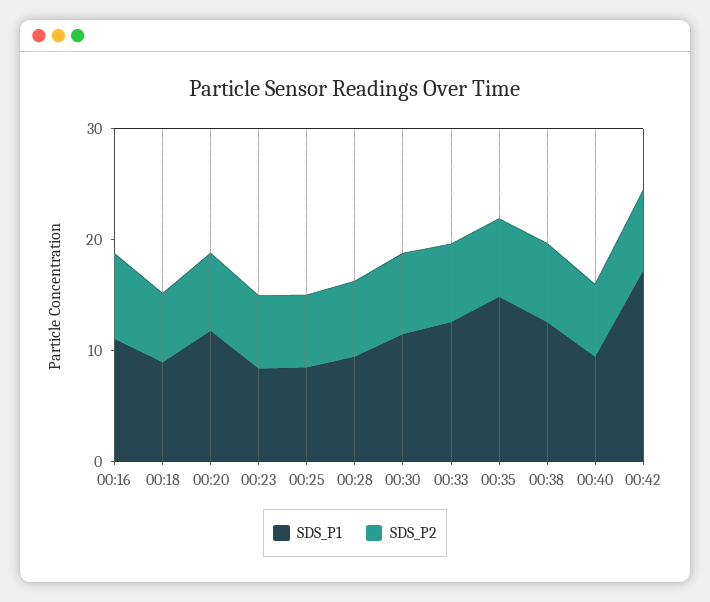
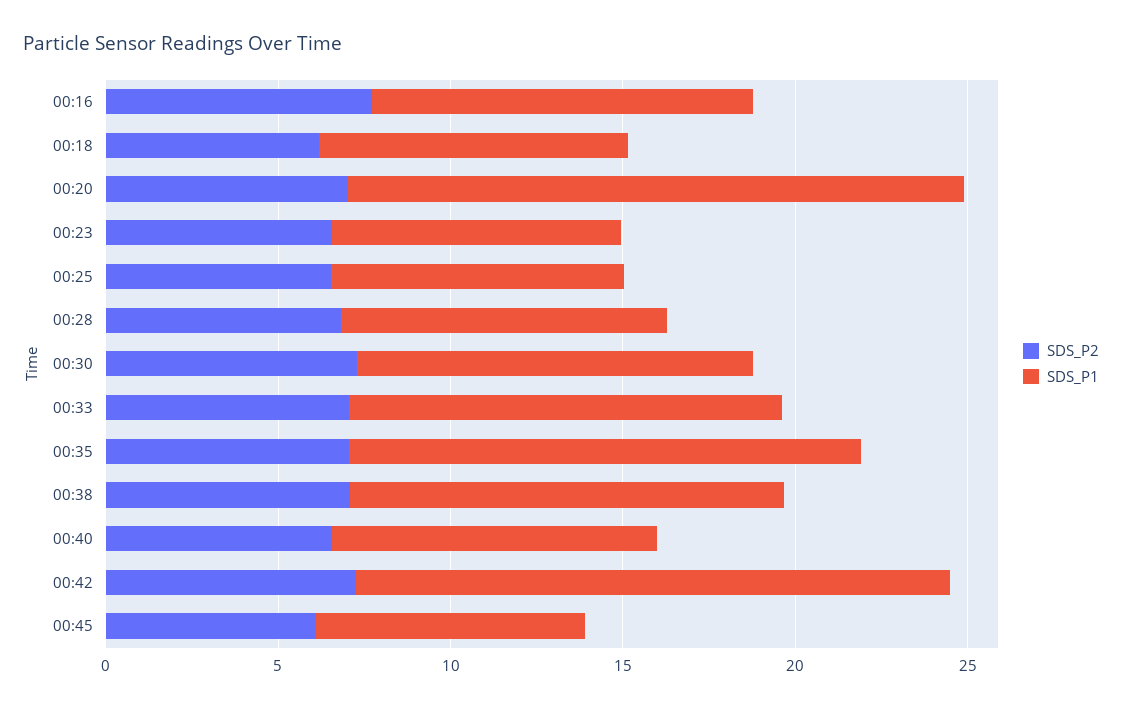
SDS_P1, 00:20: 12 -> 18
SDS_P2, 00:45: none -> 6
SDS_P1, 00:45: none -> 8

